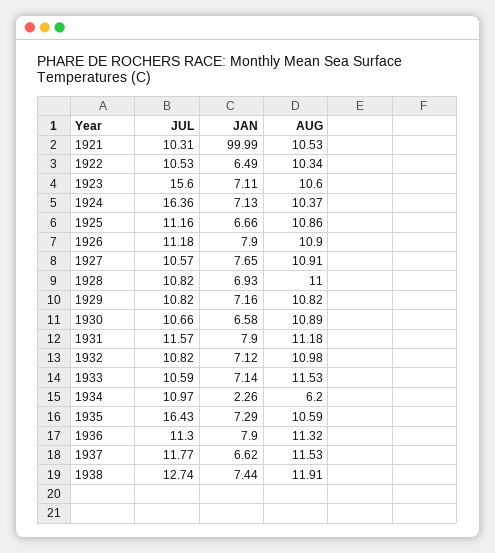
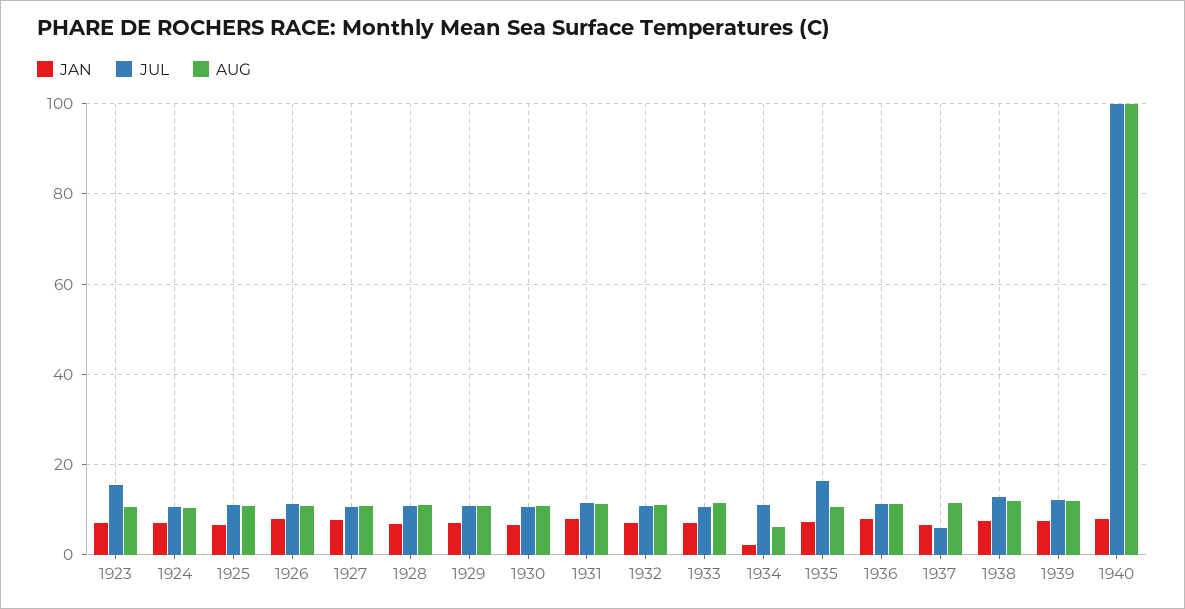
JUL, 1921: 10.31 -> none
JAN, 1921: 99.99 -> none
AUG, 1921: 10.53 -> none
JUL, 1922: 10.53 -> none
JAN, 1922: 6.49 -> none
AUG, 1922: 10.34 -> none
JUL, 1924: 16.36 -> 10
JUL, 1937: 11.77 -> 6
JAN, 1939: none -> 8
JUL, 1939: none -> 12
AUG, 1939: none -> 12
JAN, 1940: none -> 8
JUL, 1940: none -> 100
AUG, 1940: none -> 100

